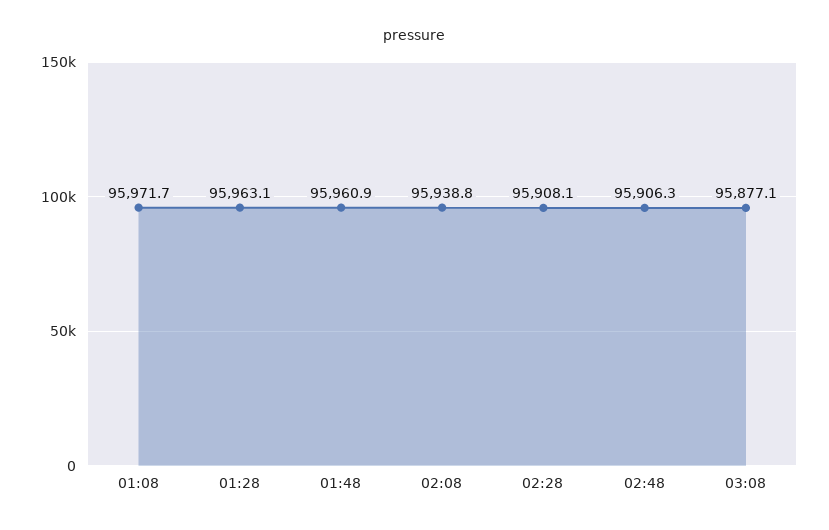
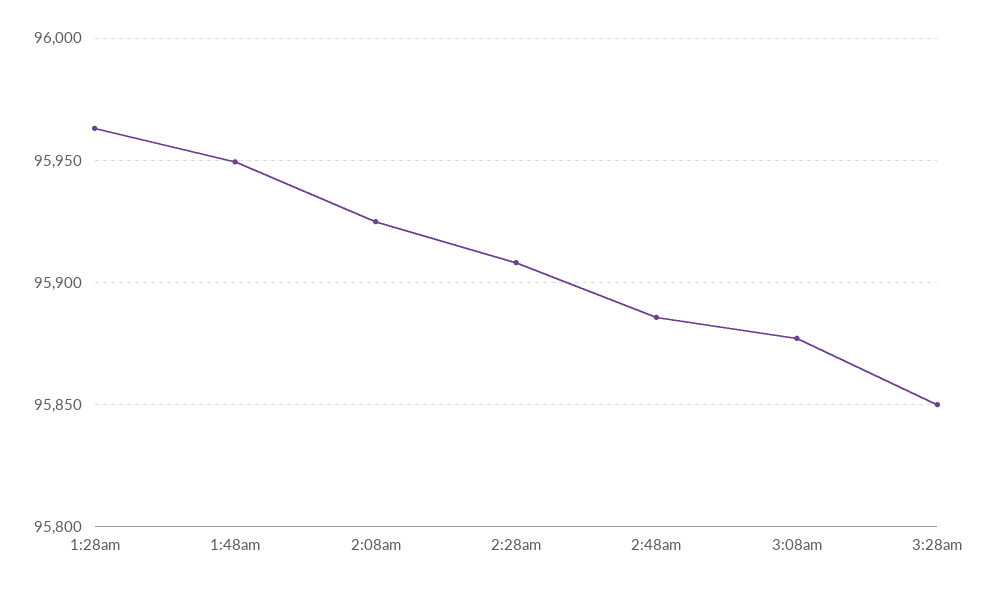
01:08: 95971.7 -> none
01:48: 95960.9 -> 95950
02:08: 95938.8 -> 95925
02:48: 95906.3 -> 95885
3:28am: none -> 95850

